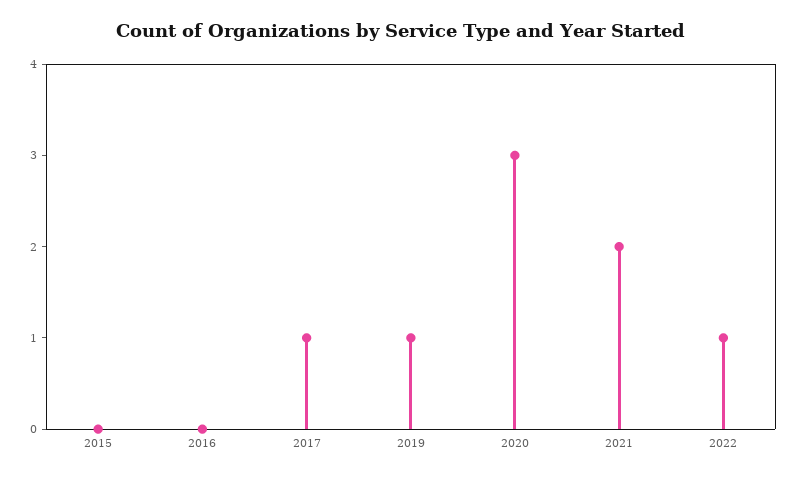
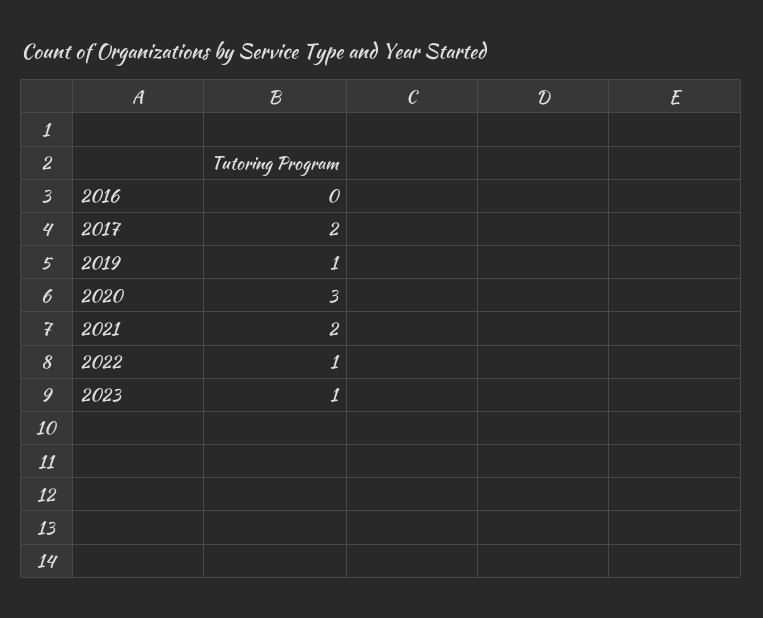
2015: 0 -> none
2017: 1 -> 2
2023: none -> 1

